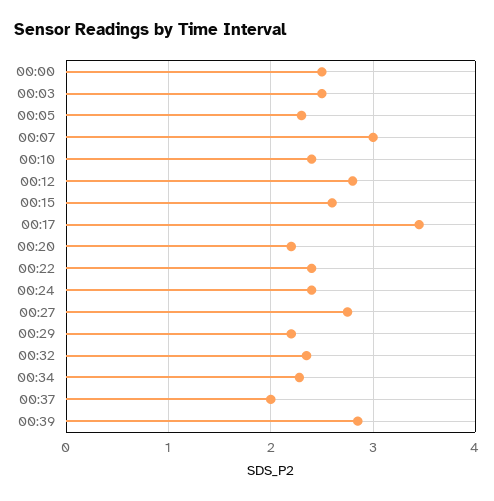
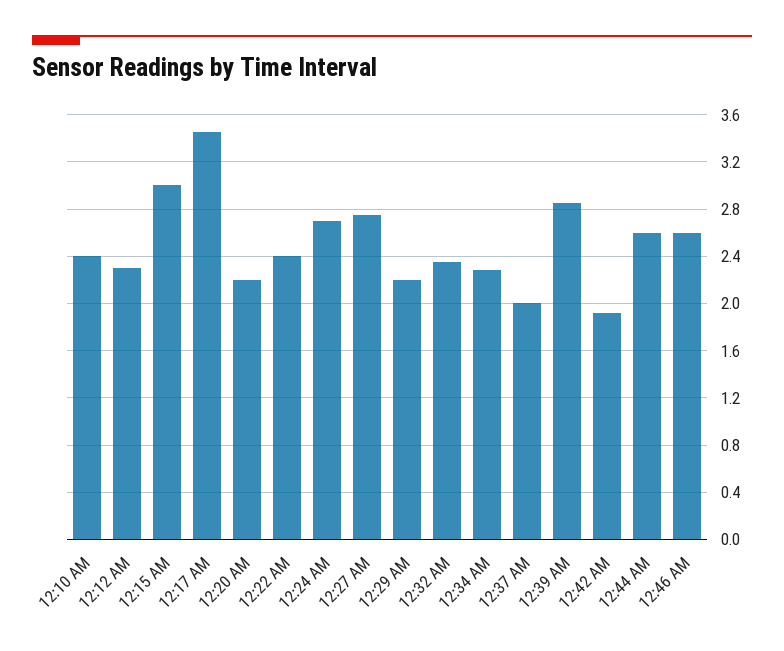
00:00: 2.5 -> none
00:03: 2.5 -> none
00:05: 2.3 -> none
00:07: 3 -> none
00:12: 2.8 -> 2.3
00:15: 2.6 -> 3
00:24: 2.4 -> 2.7
12:42 AM: none -> 1.9
12:44 AM: none -> 2.6
12:46 AM: none -> 2.6

